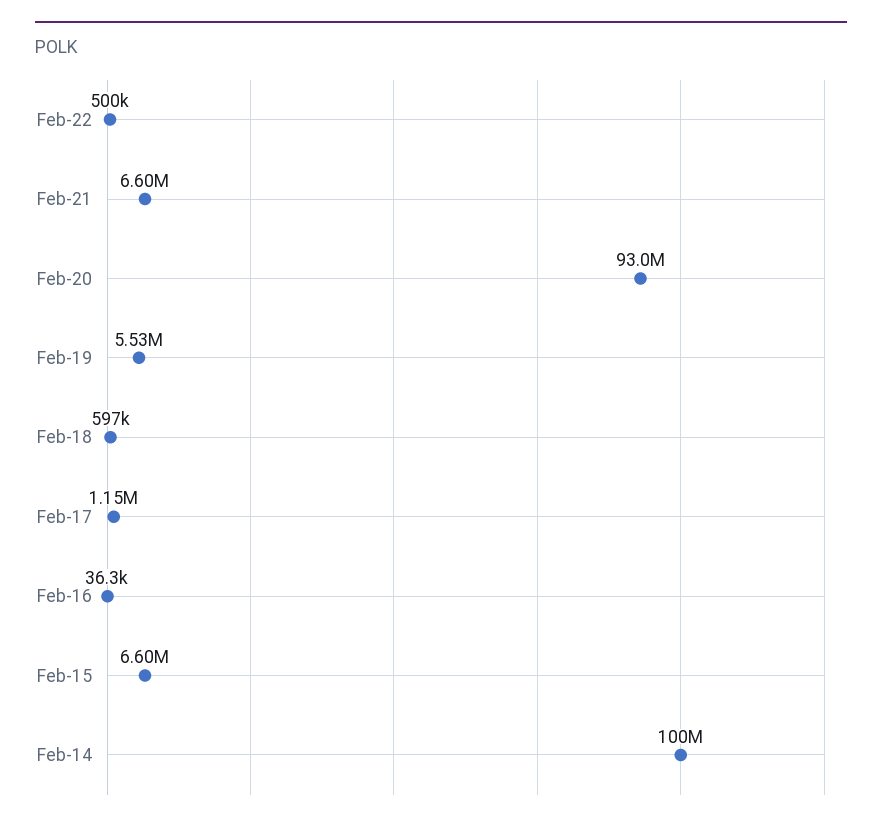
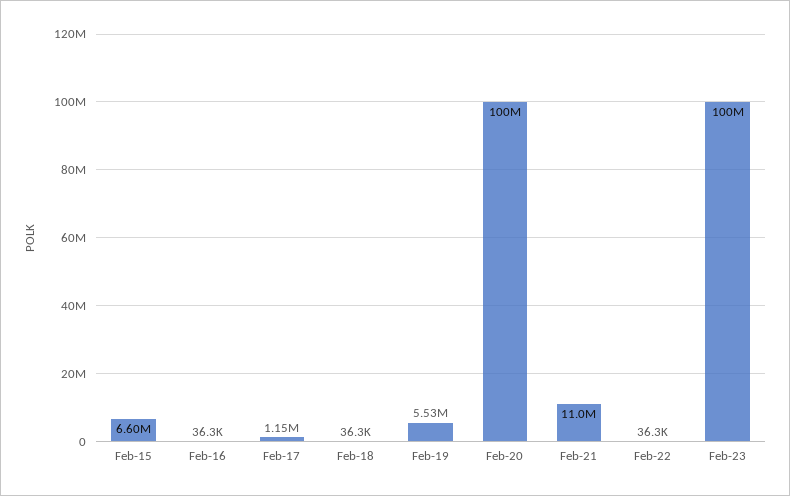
Feb-22: 500000 -> 36300
Feb-21: 6600000 -> 11000000
Feb-20: 93000000 -> 100000000
Feb-18: 597000 -> 36300
Feb-14: 100000000 -> none
Feb-23: none -> 100000000

